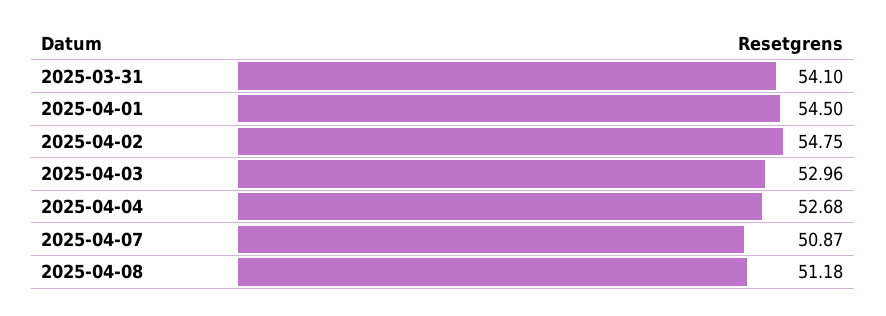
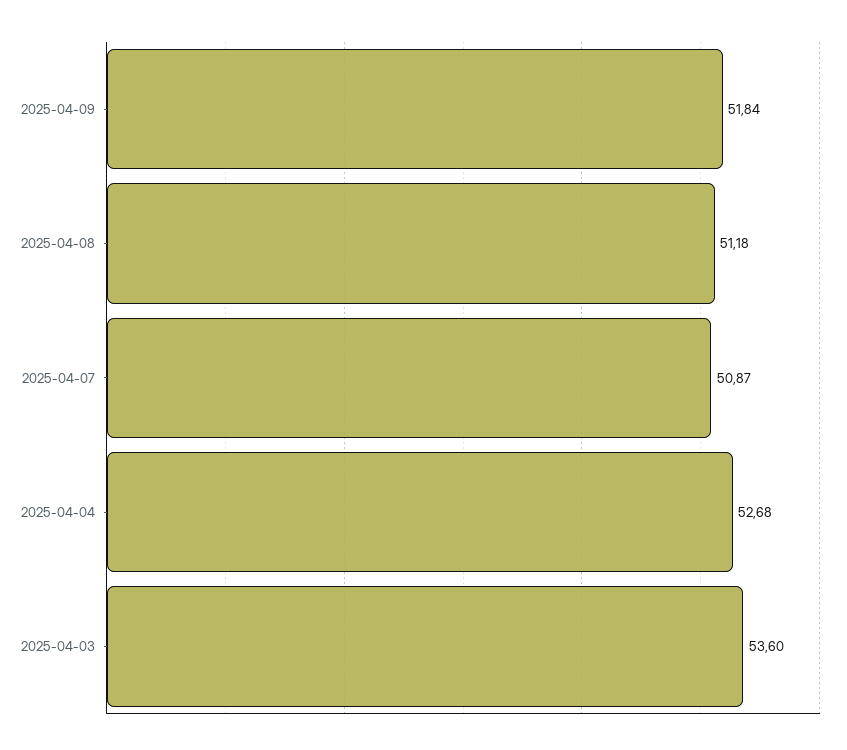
2025-03-31: 54.1 -> none
2025-04-01: 54.5 -> none
2025-04-02: 54.75 -> none
2025-04-03: 52.96 -> 53.6
2025-04-09: none -> 51.84

